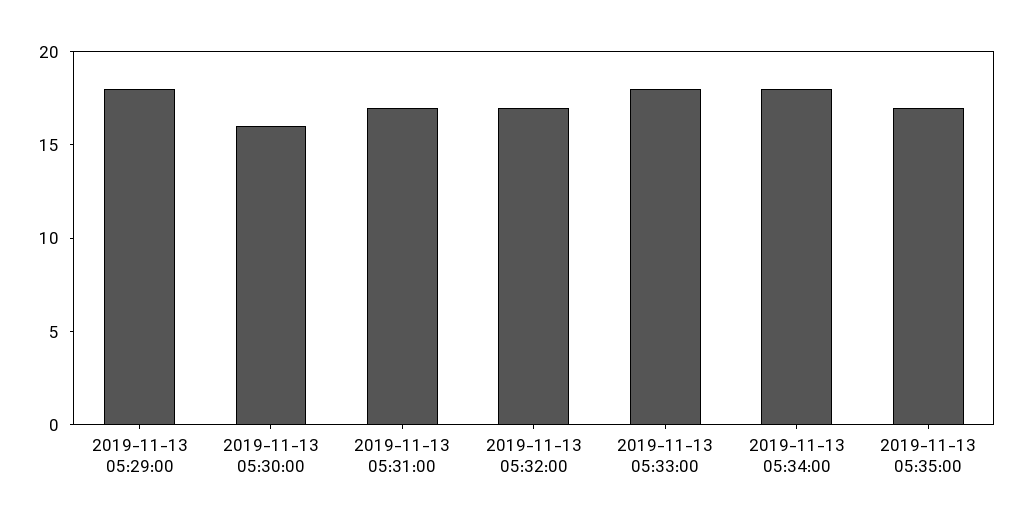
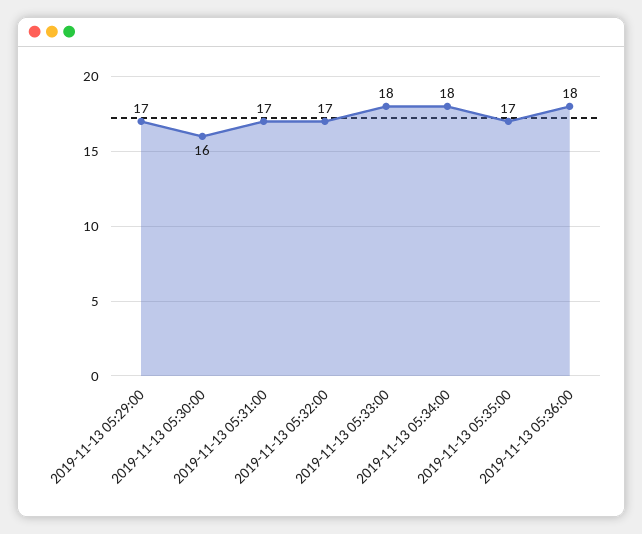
2019-11-13 05:29:00: 18 -> 17
2019-11-13 05:36:00: none -> 18

